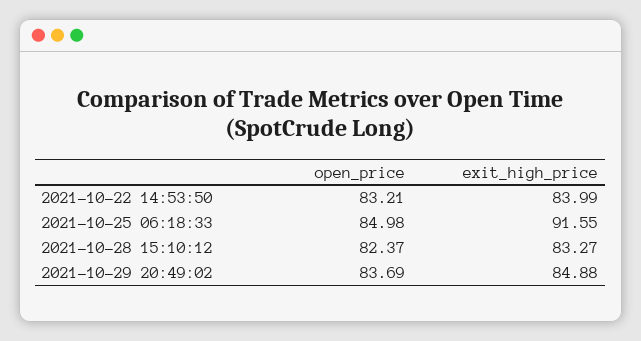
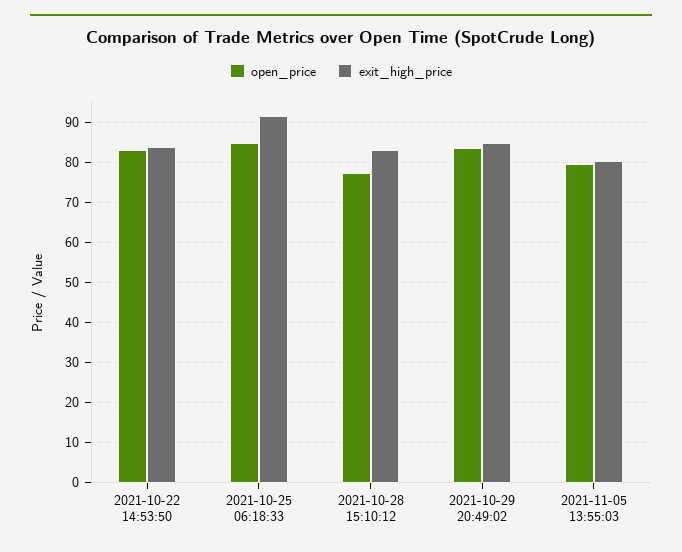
open_price, 2021-10-28 15:10:12: 82.37 -> 78
open_price, 2021-11-05 13:55:03: none -> 80
exit_high_price, 2021-11-05 13:55:03: none -> 80

